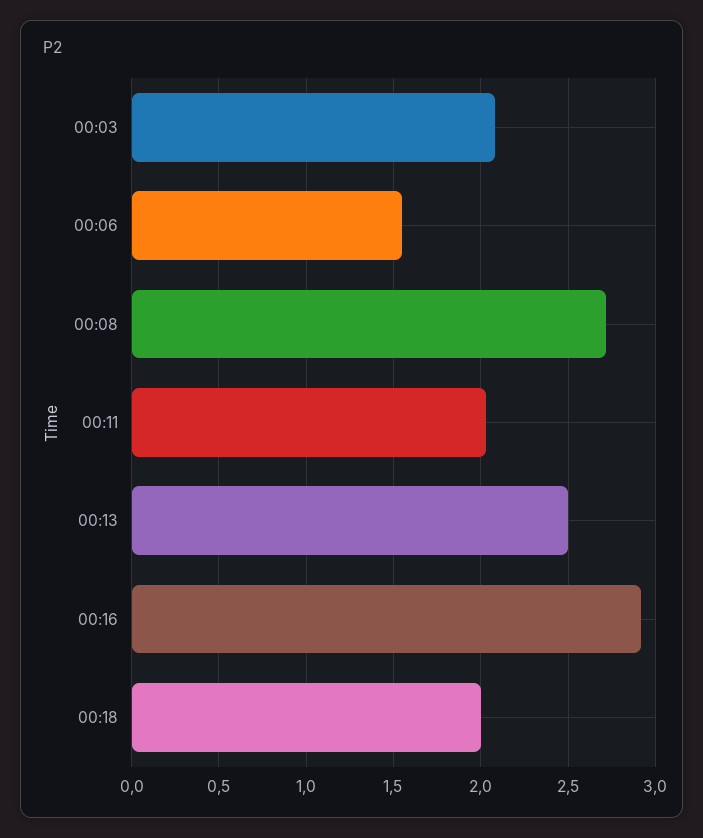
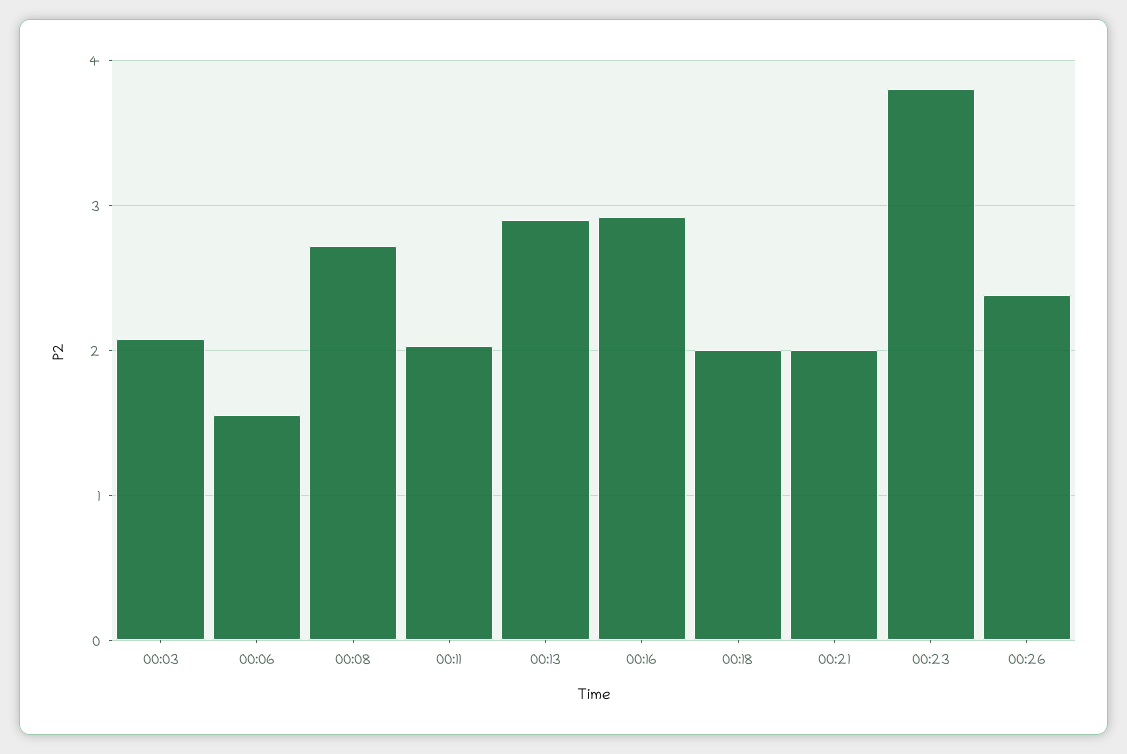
00:13: 2.5 -> 2.9
00:21: none -> 2
00:23: none -> 3.8
00:26: none -> 2.4

